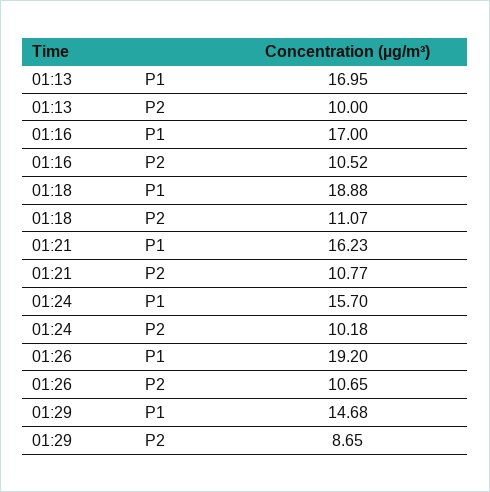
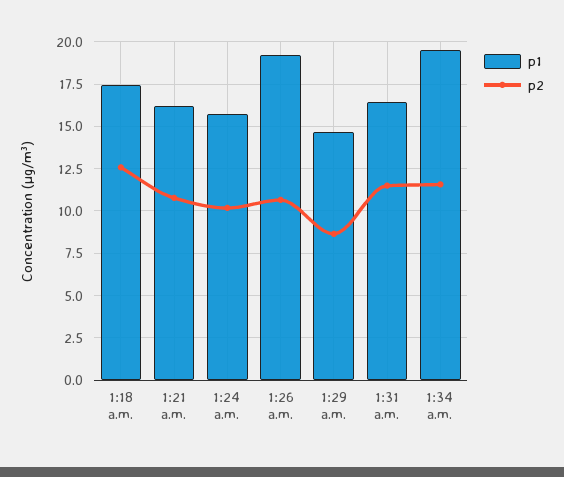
P1, 01:13: 16.95 -> none
P2, 01:13: 10 -> none
P1, 01:16: 17 -> none
P2, 01:16: 10.52 -> none
P1, 01:18: 18.88 -> 17.5
P2, 01:18: 11.07 -> 12.5
P1, 1:31 a.m.: none -> 16.5
P2, 1:31 a.m.: none -> 11.5
P1, 1:34 a.m.: none -> 19.5
P2, 1:34 a.m.: none -> 11.5

